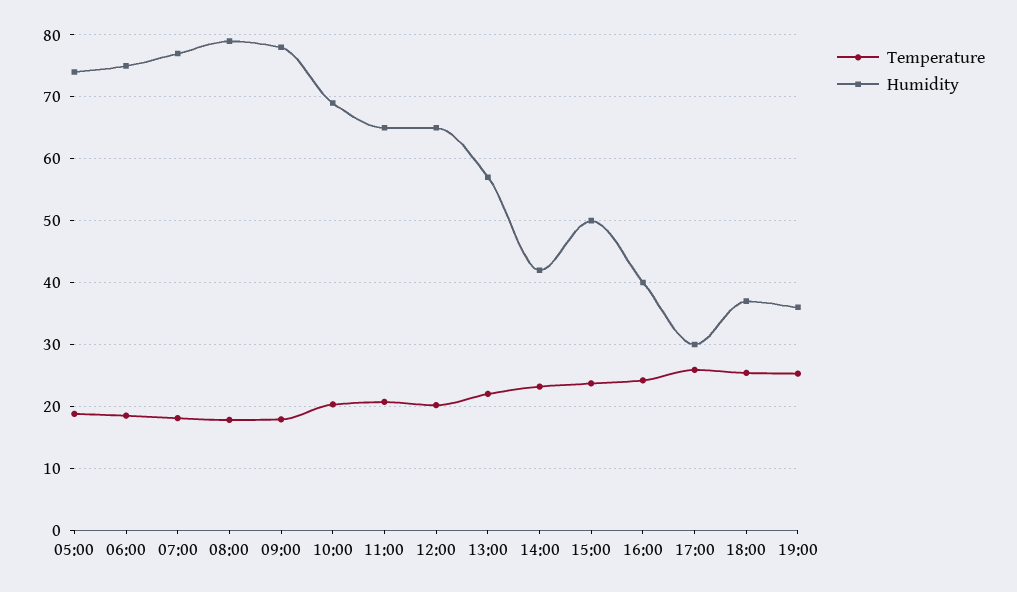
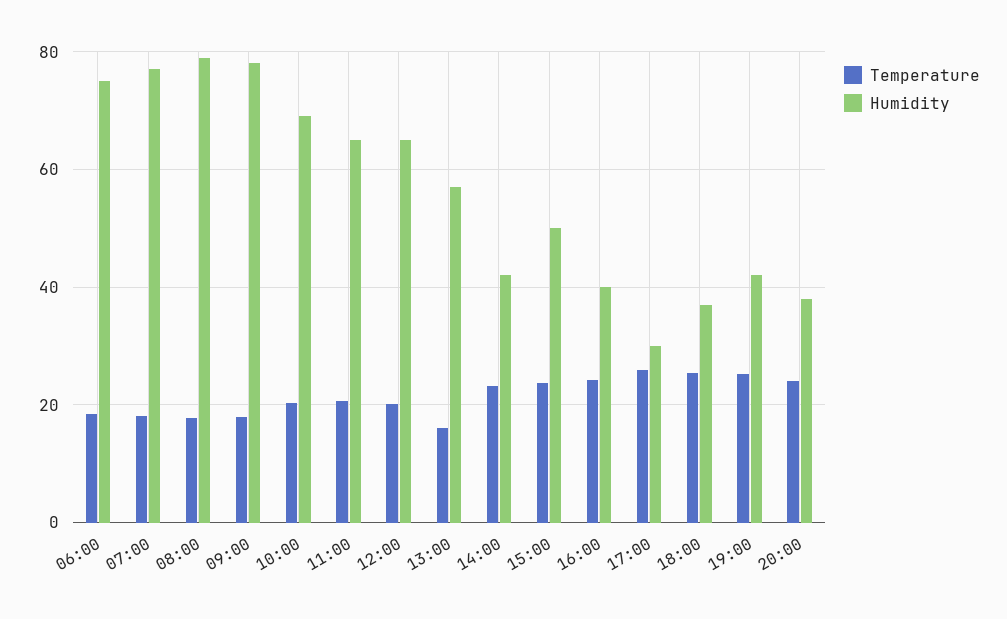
Temperature, 05:00: 19 -> none
Humidity, 05:00: 74 -> none
Temperature, 13:00: 22 -> 16
Humidity, 19:00: 36 -> 42
Temperature, 20:00: none -> 24
Humidity, 20:00: none -> 38

